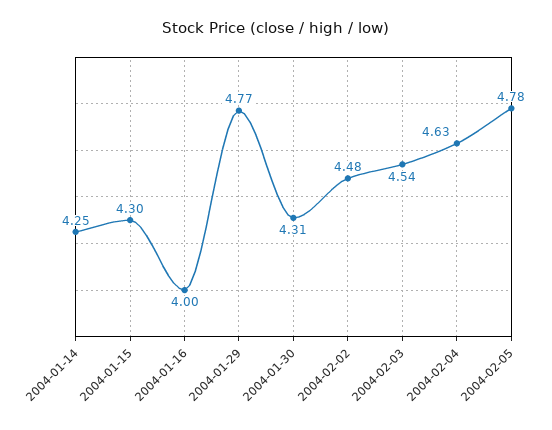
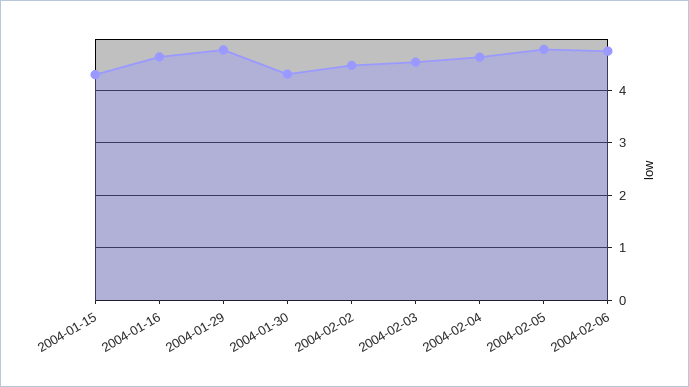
2004-01-14: 4.25 -> none
2004-01-16: 4 -> 4.6
2004-02-06: none -> 4.8

